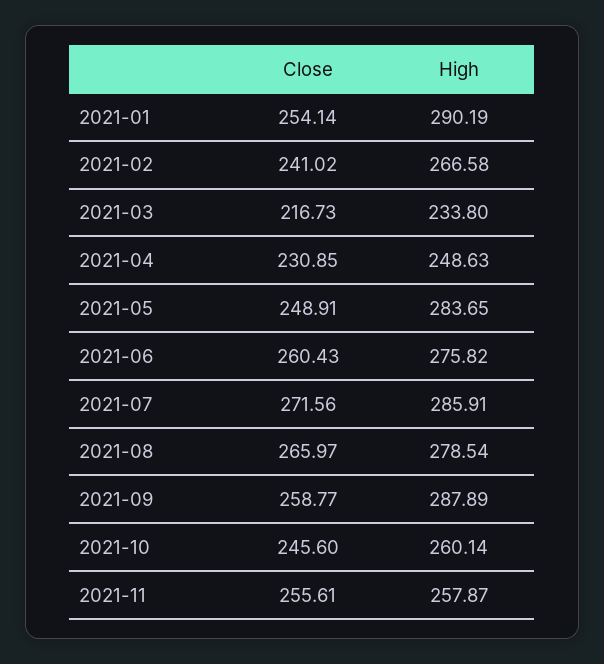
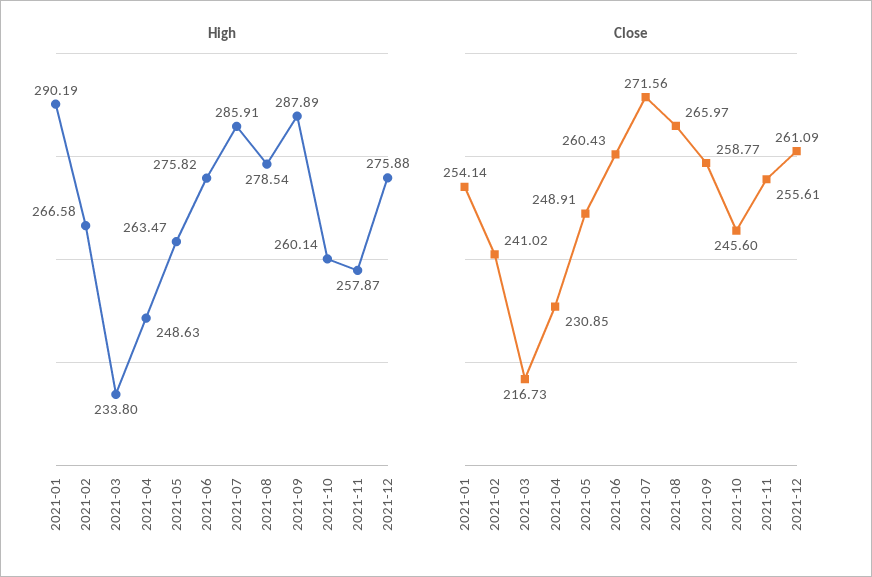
High, 2021-05: 283.65 -> 263.47
High, 2021-12: none -> 275.88
Close, 2021-12: none -> 261.09

